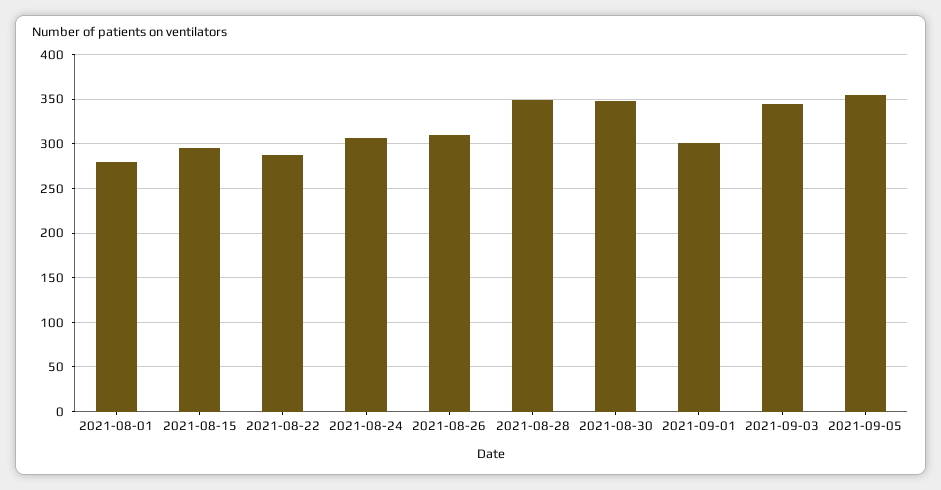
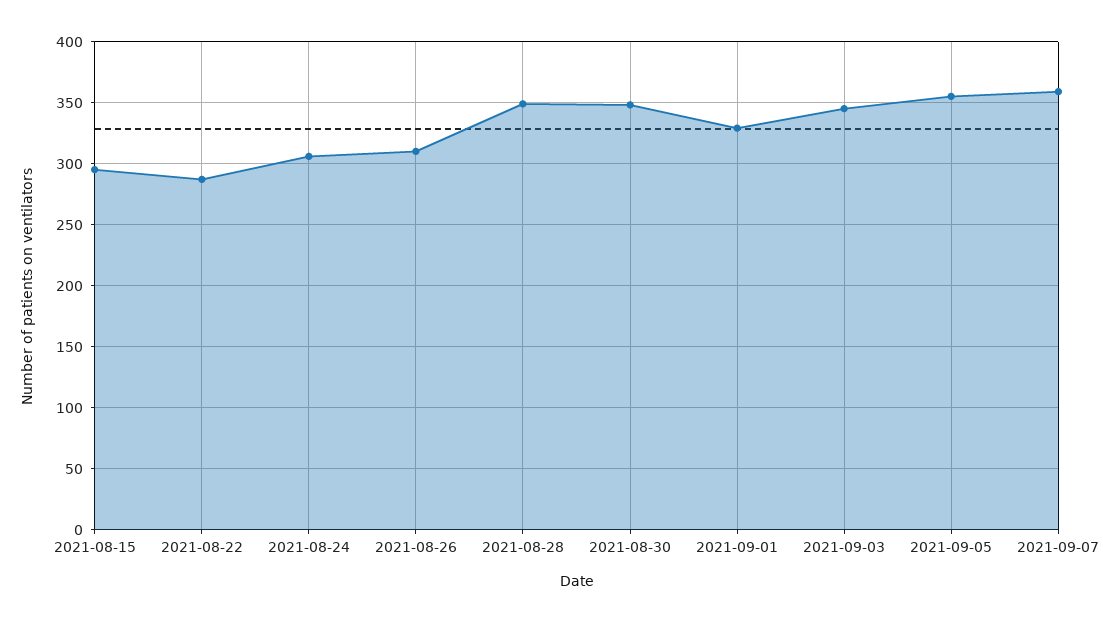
2021-08-01: 280 -> none
2021-09-01: 300 -> 330
2021-09-07: none -> 360

